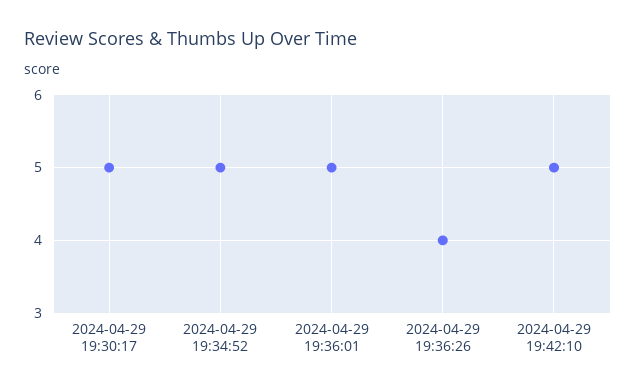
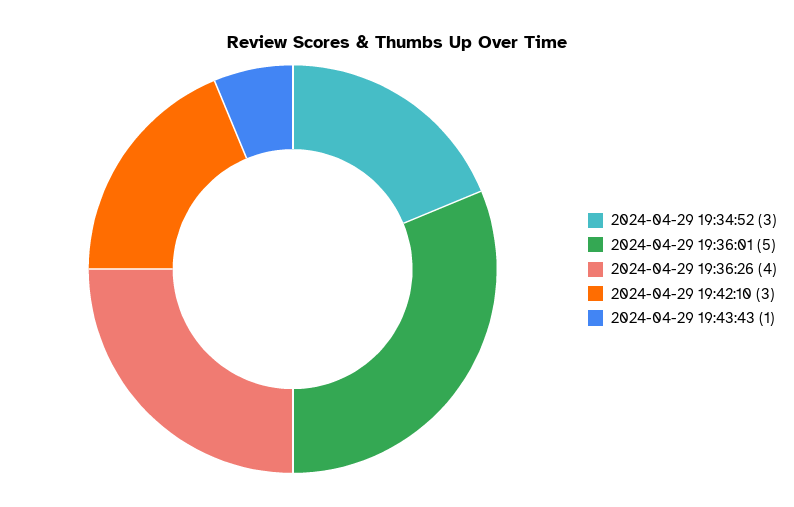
2024-04-29 19:30:17: 5 -> none
2024-04-29 19:34:52: 5 -> 3
2024-04-29 19:42:10: 5 -> 3
2024-04-29 19:43:43: none -> 1

